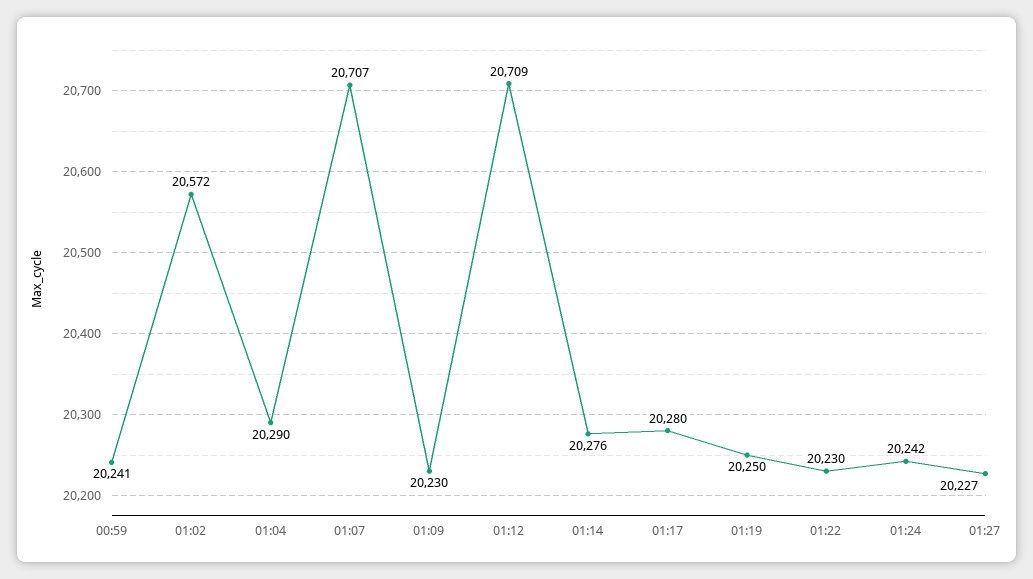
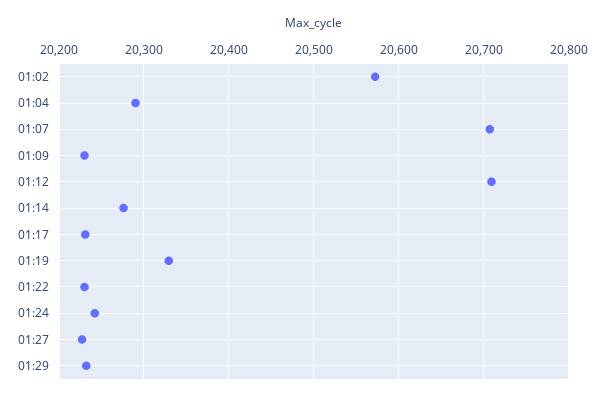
00:59: 20241 -> none
01:17: 20280 -> 20230
01:19: 20250 -> 20330
01:29: none -> 20230

